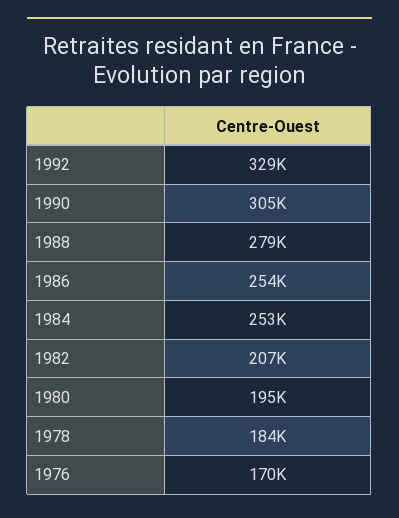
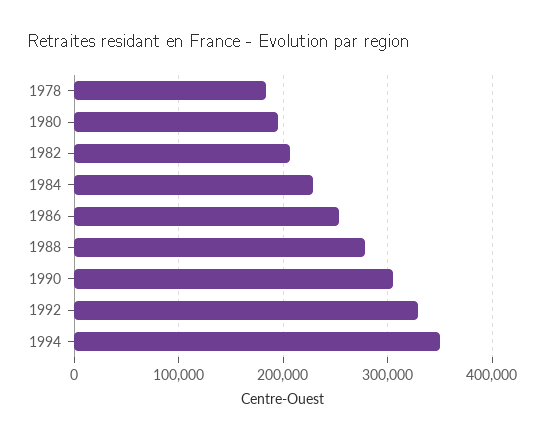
1984: 253000 -> 230000
1976: 170000 -> none
1994: none -> 350000

